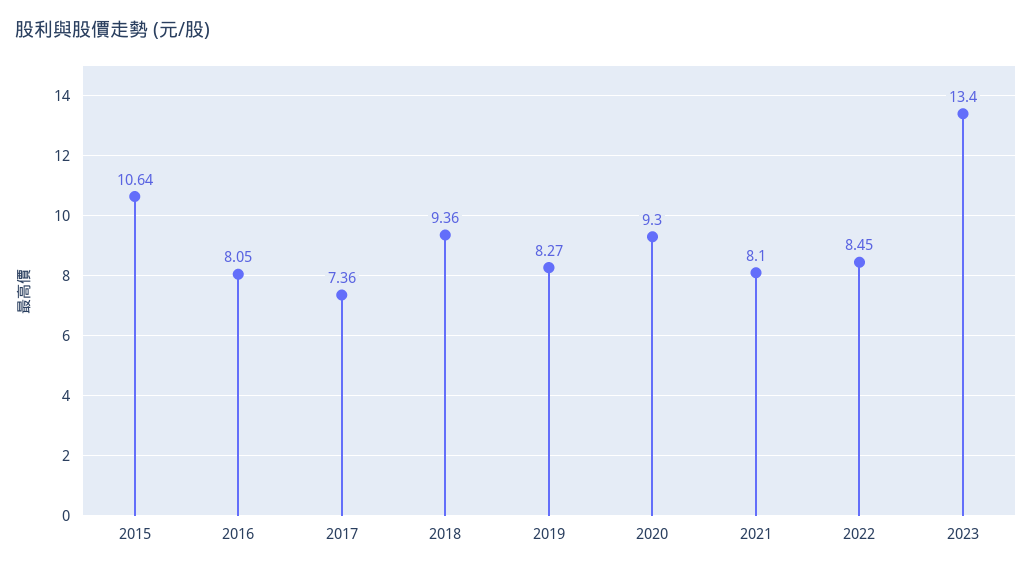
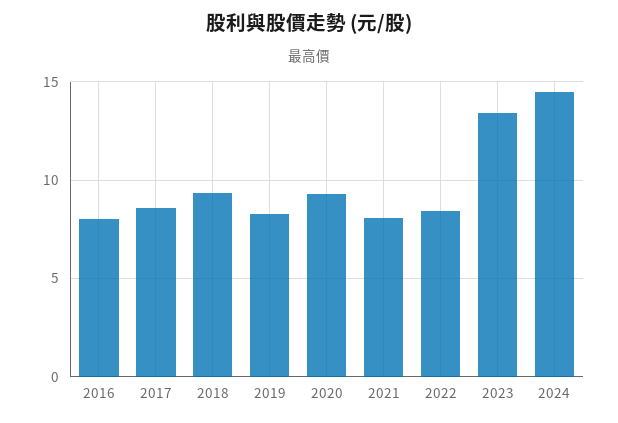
2015: 10.64 -> none
2017: 7.36 -> 8.5
2024: none -> 14.5

